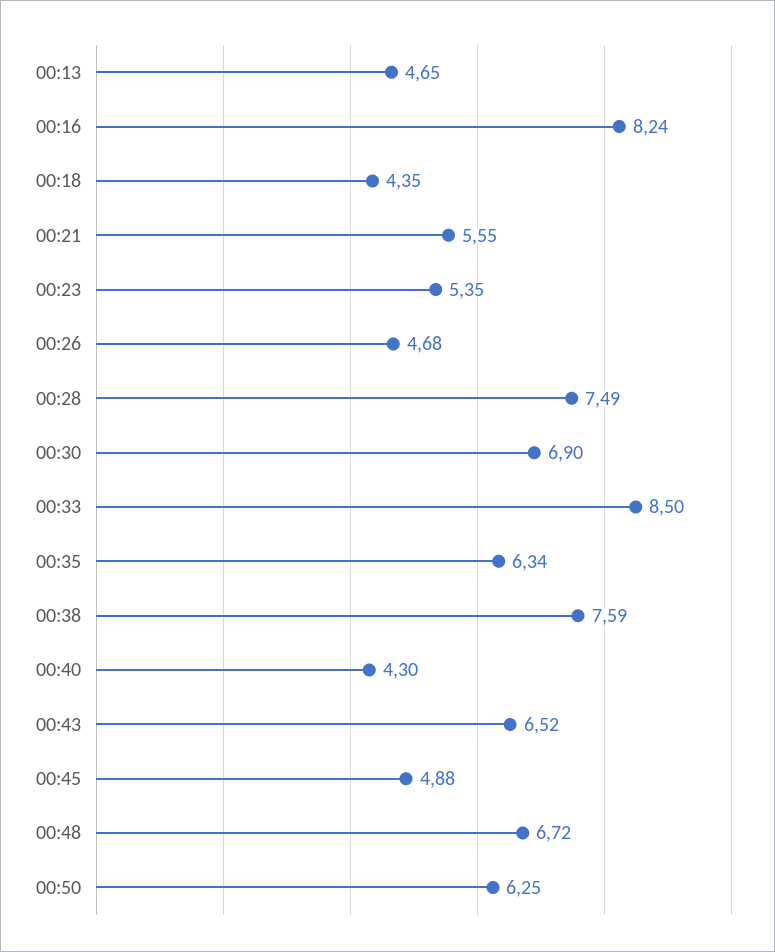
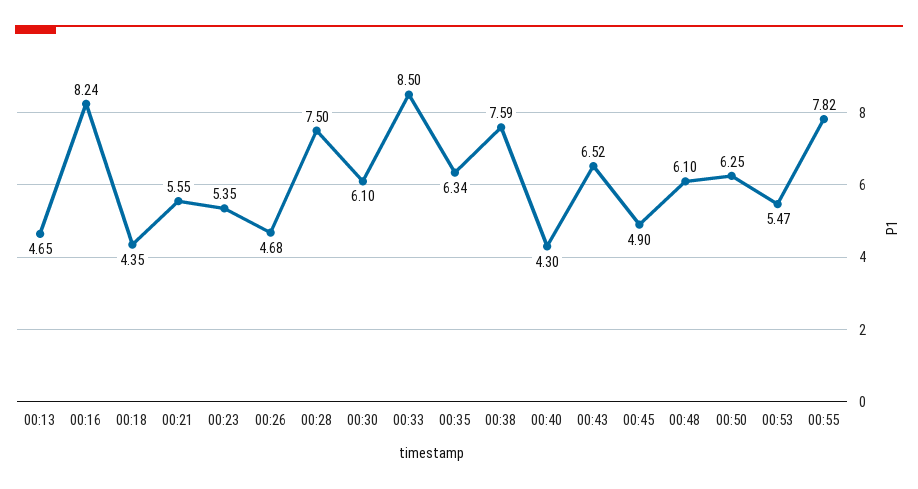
00:28: 7.49 -> 7.5
00:30: 6.9 -> 6.1
00:45: 4.88 -> 4.9
00:48: 6.72 -> 6.1
00:53: none -> 5.47
00:55: none -> 7.82

